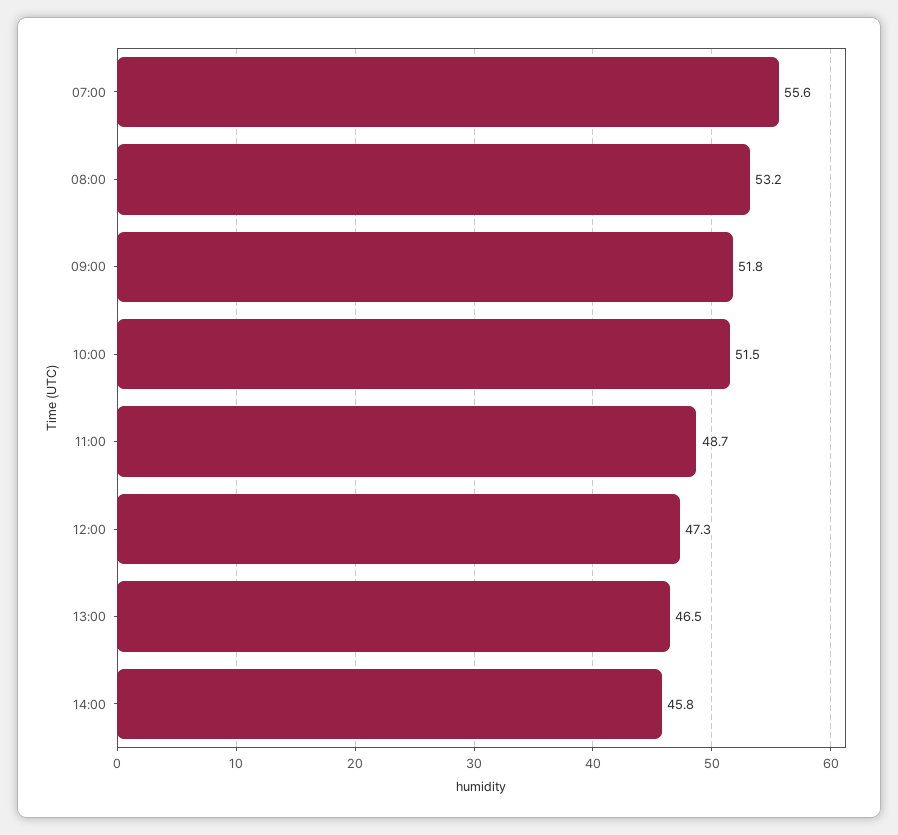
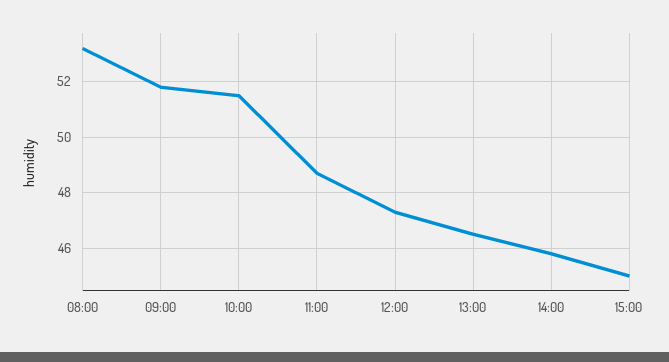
07:00: 55.6 -> none
15:00: none -> 45

